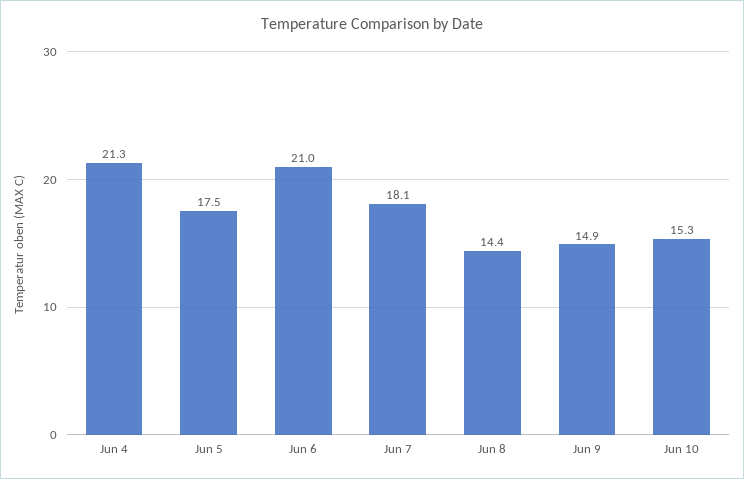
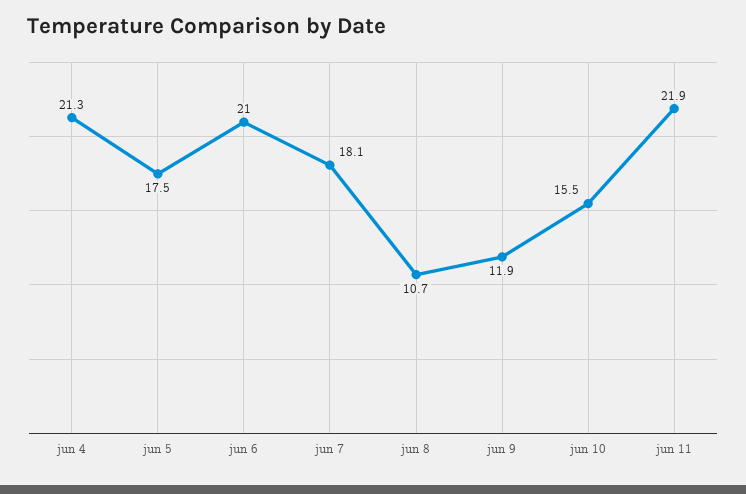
Jun 8: 14.4 -> 10.7
Jun 9: 14.9 -> 11.9
Jun 10: 15.3 -> 15.5
jun 11: none -> 21.9

